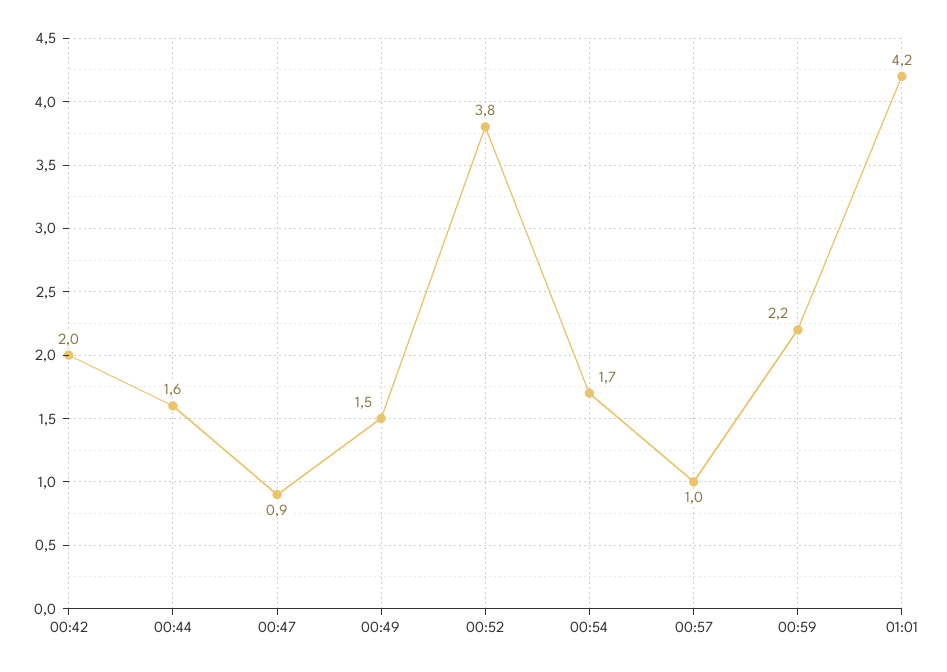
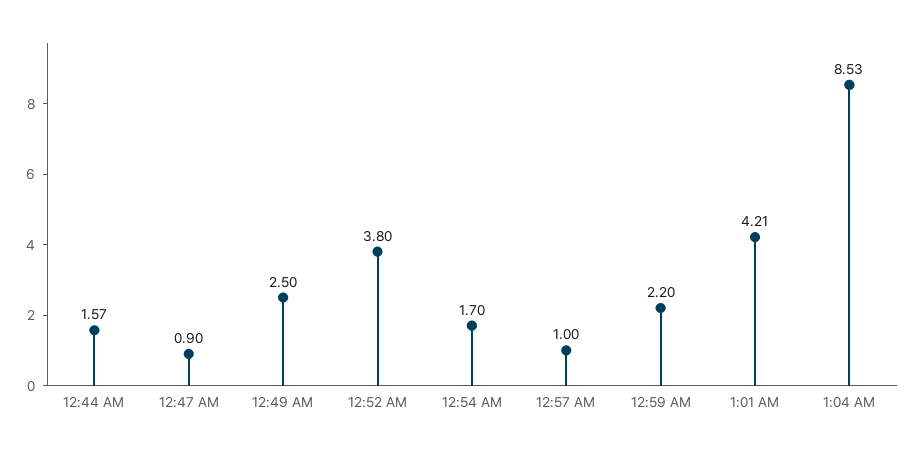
00:42: 2 -> none
00:49: 1.5 -> 2.5
1:04 AM: none -> 8.53

